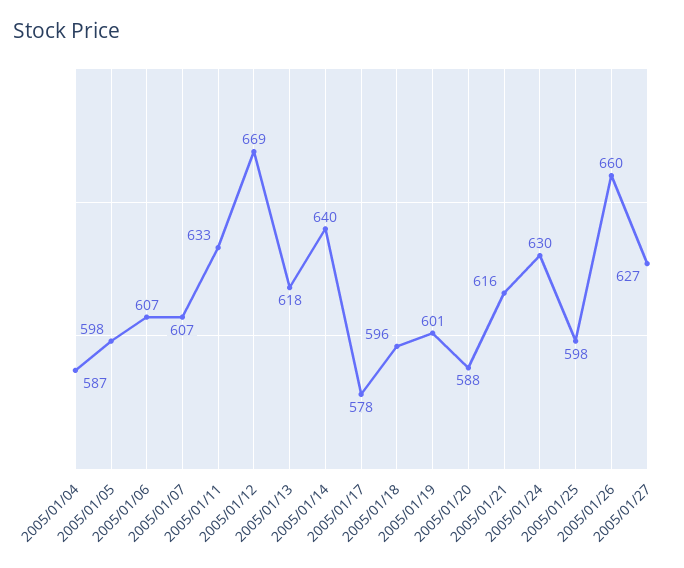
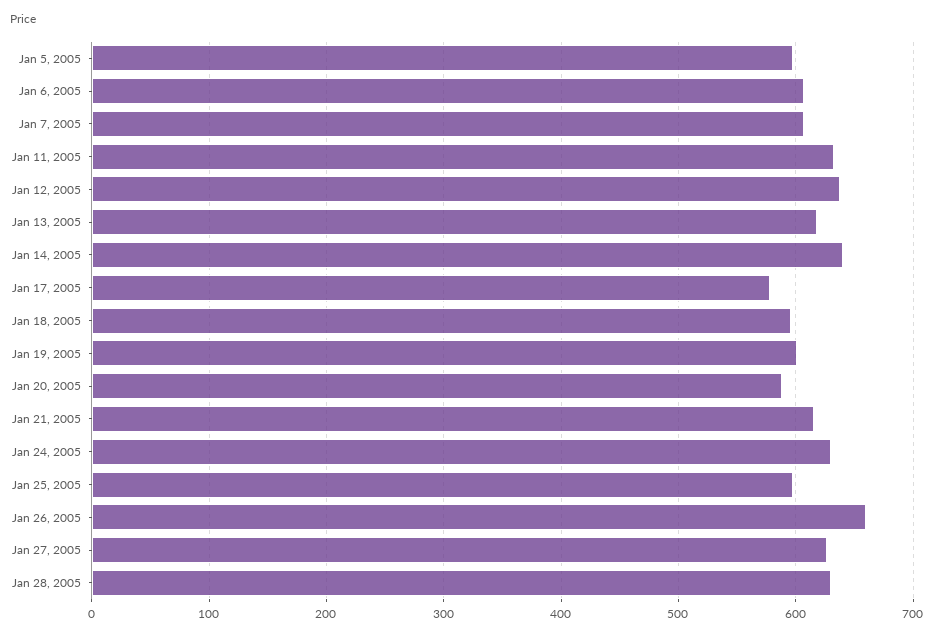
2005/01/04: 587 -> none
2005/01/12: 669 -> 640
Jan 28, 2005: none -> 630

